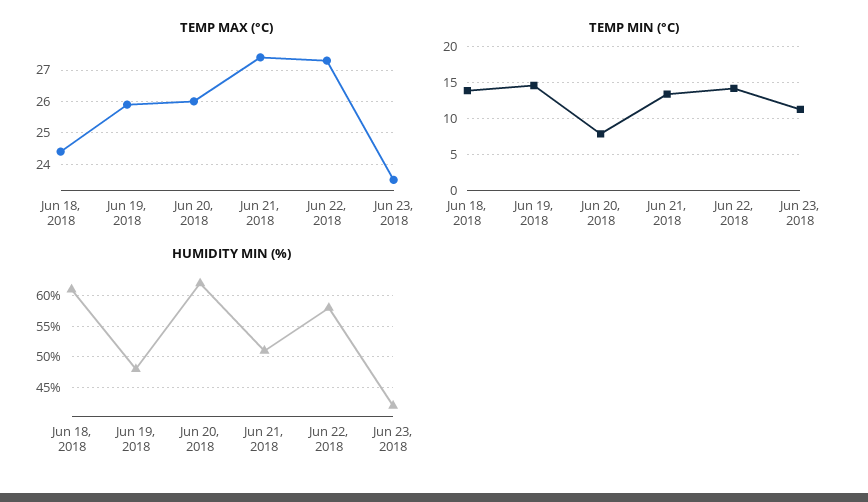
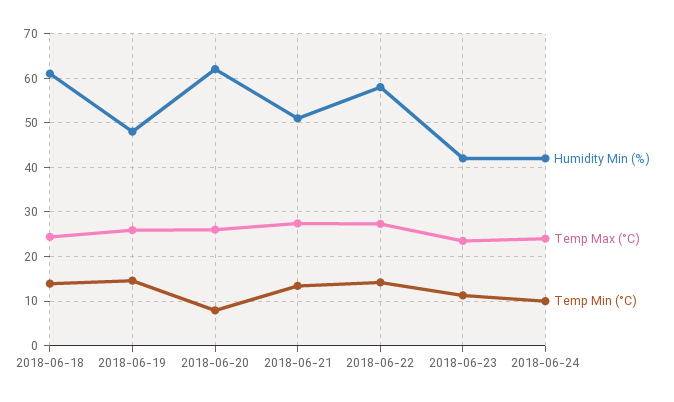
HUMIDITY MIN (%), 2018-06-24: none -> 42
TEMP MAX (°C), 2018-06-24: none -> 24
TEMP MIN (°C), 2018-06-24: none -> 10

